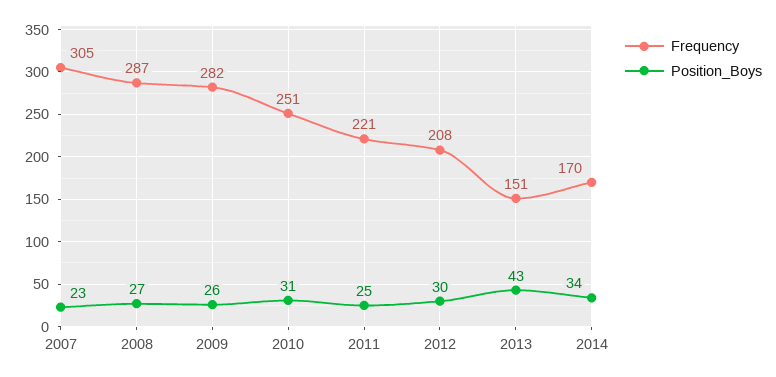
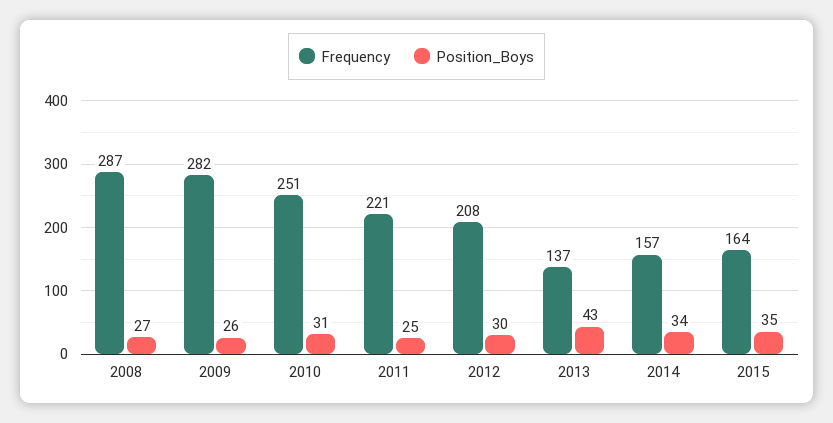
Frequency, 2007: 305 -> none
Position_Boys, 2007: 23 -> none
Frequency, 2013: 151 -> 137
Frequency, 2014: 170 -> 157
Frequency, 2015: none -> 164
Position_Boys, 2015: none -> 35

